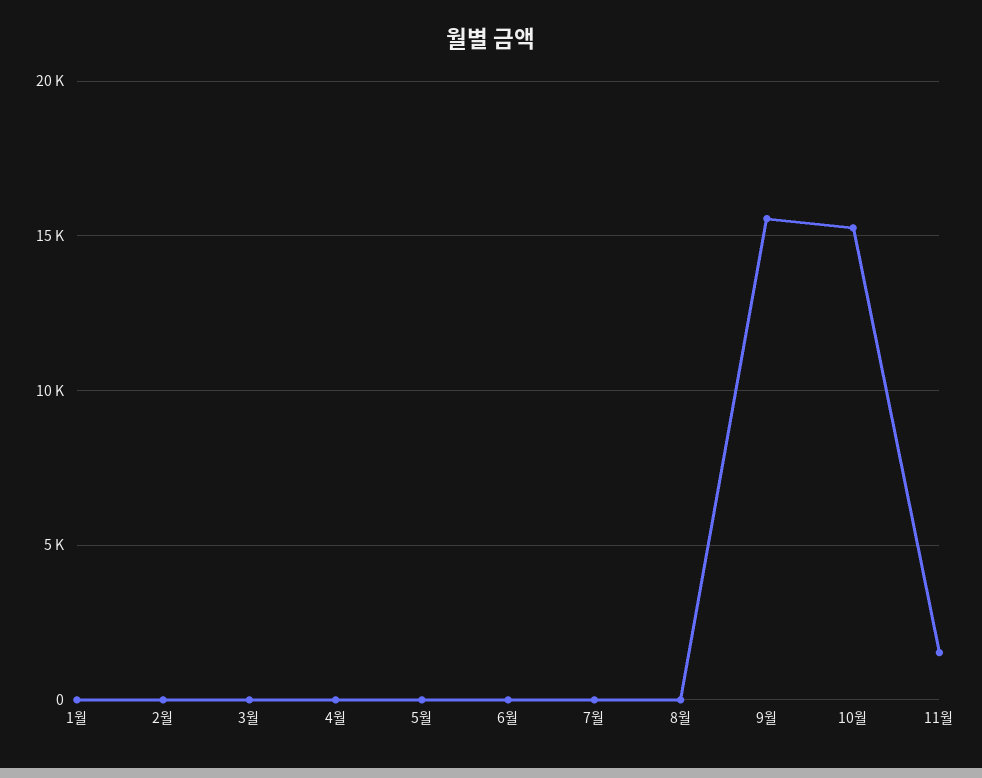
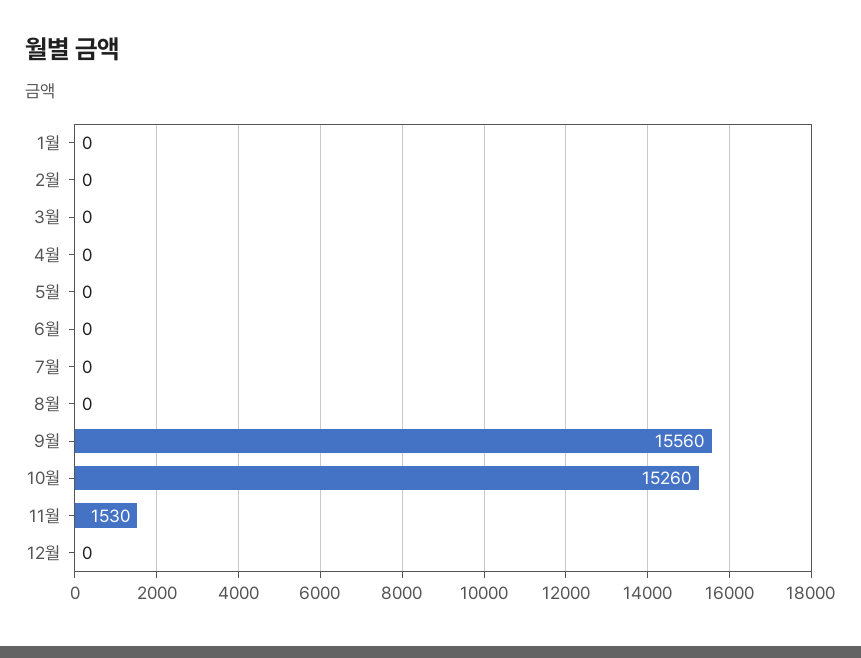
12월: none -> 0

